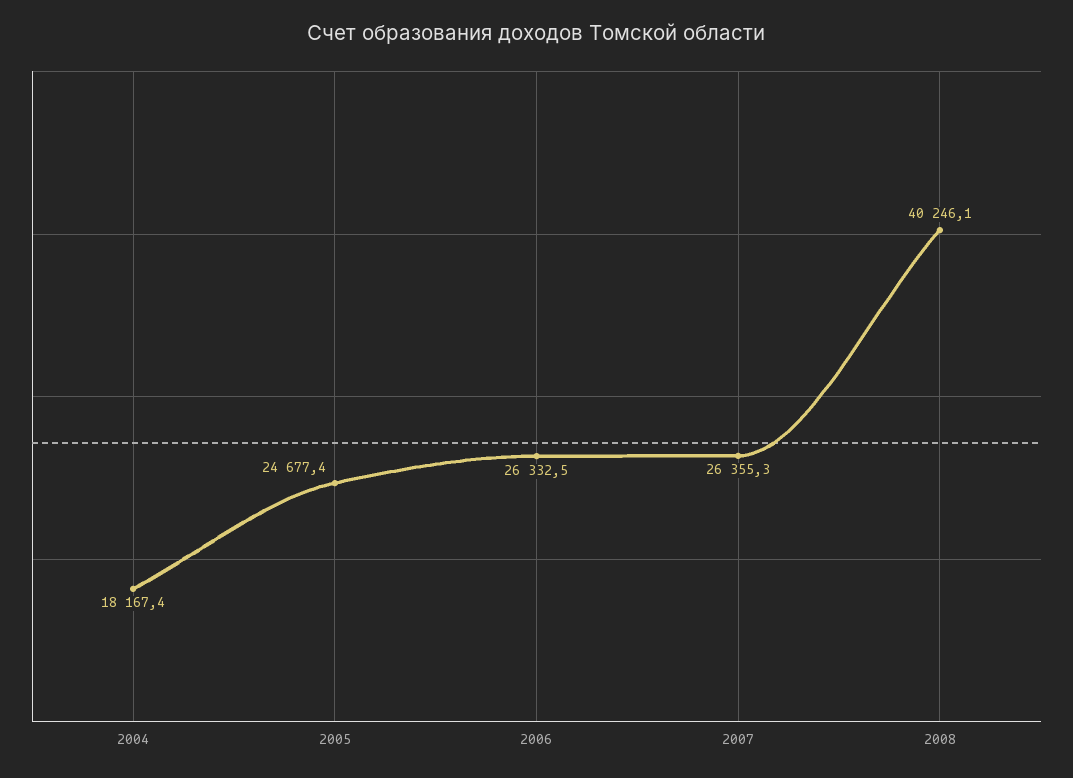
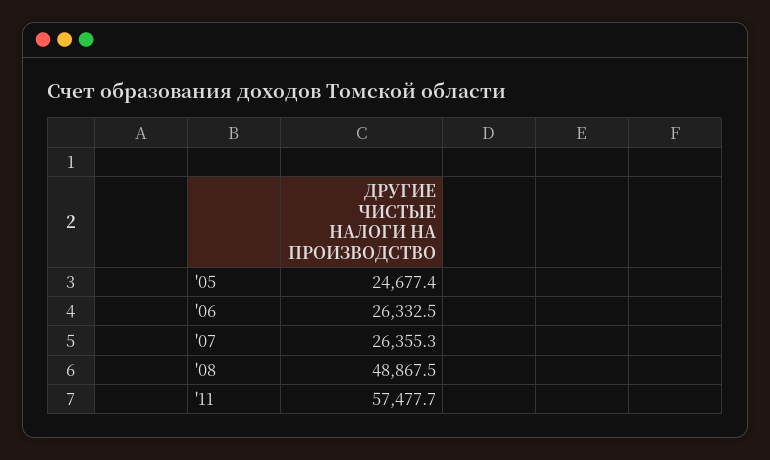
2004: 18167.4 -> none
2008: 40246.1 -> 48867.5
'11: none -> 57477.7

